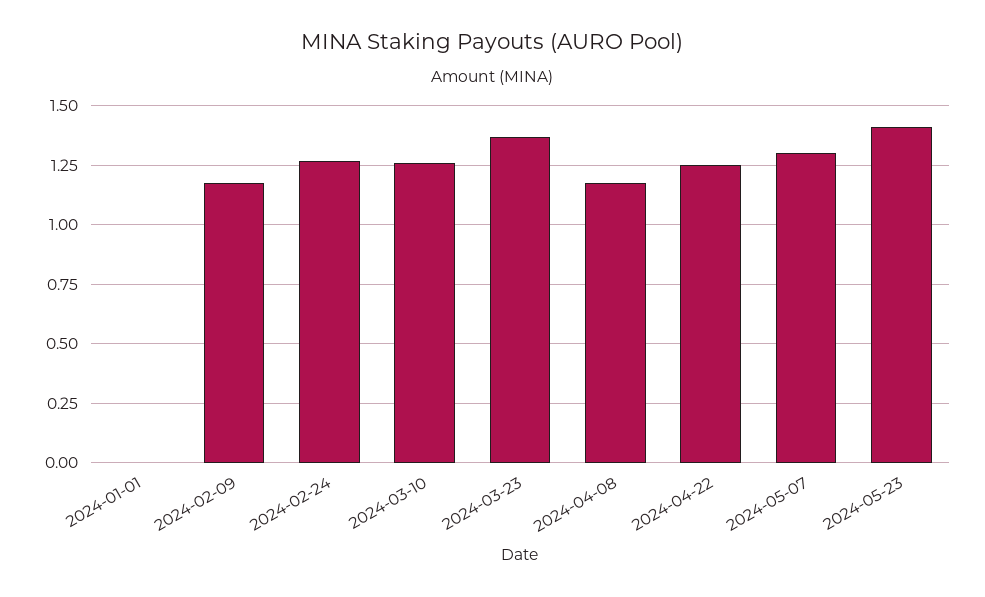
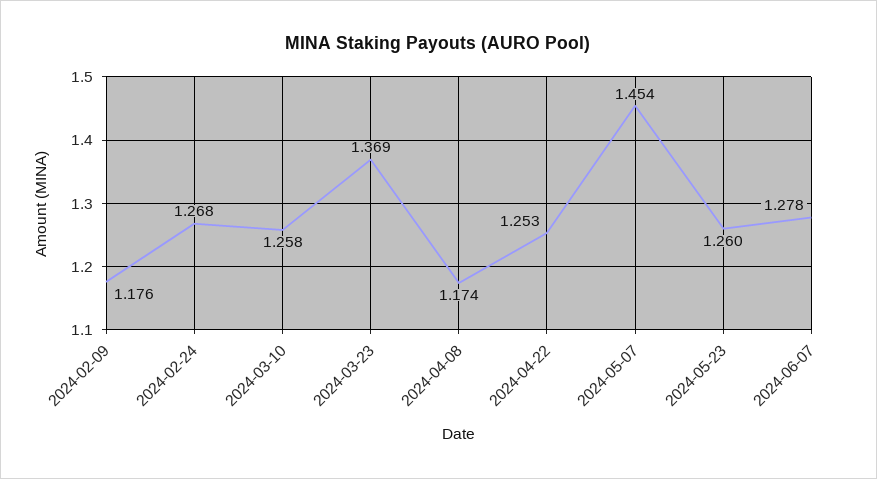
2024-01-01: 0 -> none
2024-05-07: 1.3 -> 1.454
2024-05-23: 1.4 -> 1.26
2024-06-07: none -> 1.278

